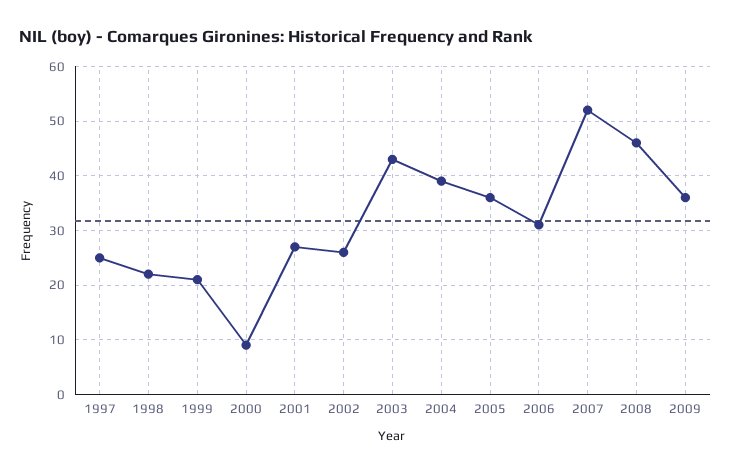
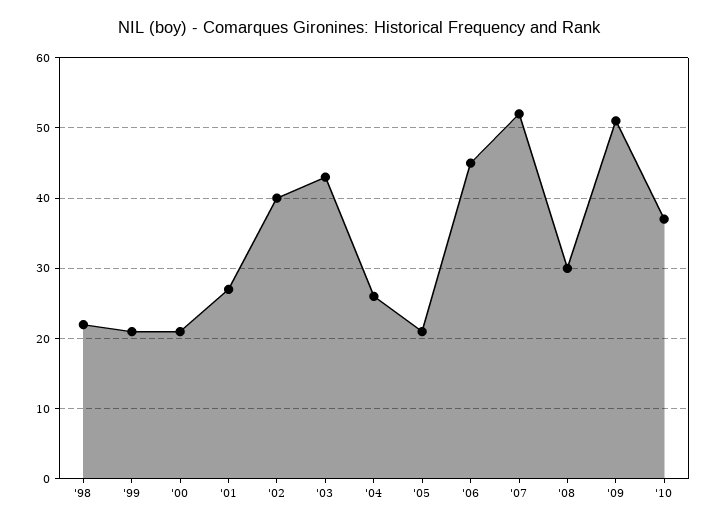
1997: 25 -> none
2000: 10 -> 21
2002: 25 -> 40
2004: 40 -> 26
2005: 35 -> 21
2006: 30 -> 45
2008: 45 -> 30
2009: 35 -> 51
'10: none -> 37

